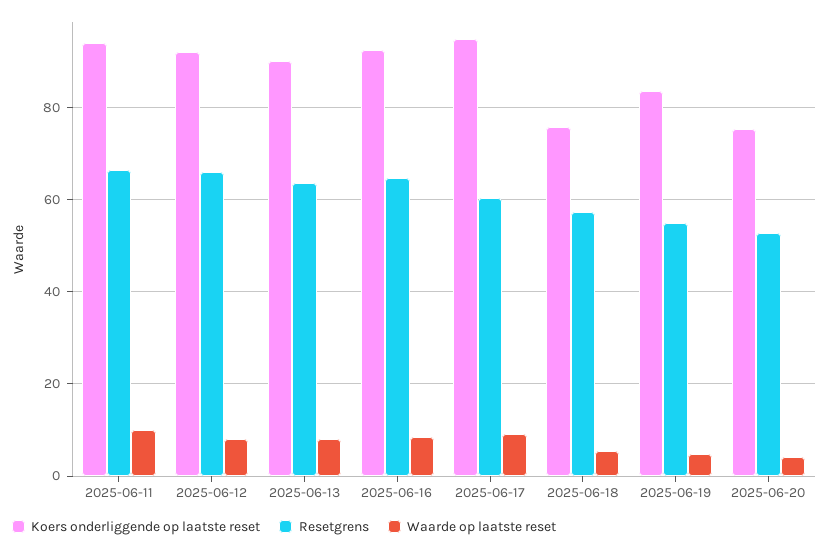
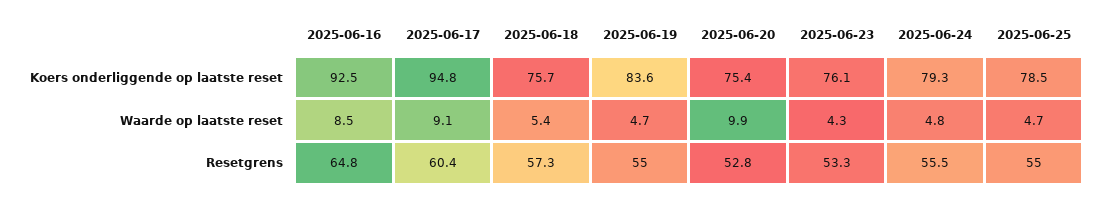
Koers onderliggende op laatste reset, 2025-06-11: 94 -> none
Resetgrens, 2025-06-11: 66 -> none
Waarde op laatste reset, 2025-06-11: 10 -> none
Koers onderliggende op laatste reset, 2025-06-12: 92 -> none
Resetgrens, 2025-06-12: 66 -> none
Waarde op laatste reset, 2025-06-12: 8 -> none
Koers onderliggende op laatste reset, 2025-06-13: 90 -> none
Resetgrens, 2025-06-13: 64 -> none
Waarde op laatste reset, 2025-06-13: 8 -> none
Waarde op laatste reset, 2025-06-20: 4 -> 9.9
Koers onderliggende op laatste reset, 2025-06-23: none -> 76.1
Koers onderliggende op laatste reset, 2025-06-24: none -> 79.3
Koers onderliggende op laatste reset, 2025-06-25: none -> 78.5
Waarde op laatste reset, 2025-06-23: none -> 4.3
Waarde op laatste reset, 2025-06-24: none -> 4.8
Waarde op laatste reset, 2025-06-25: none -> 4.7
Resetgrens, 2025-06-23: none -> 53.3
Resetgrens, 2025-06-24: none -> 55.5
Resetgrens, 2025-06-25: none -> 55

